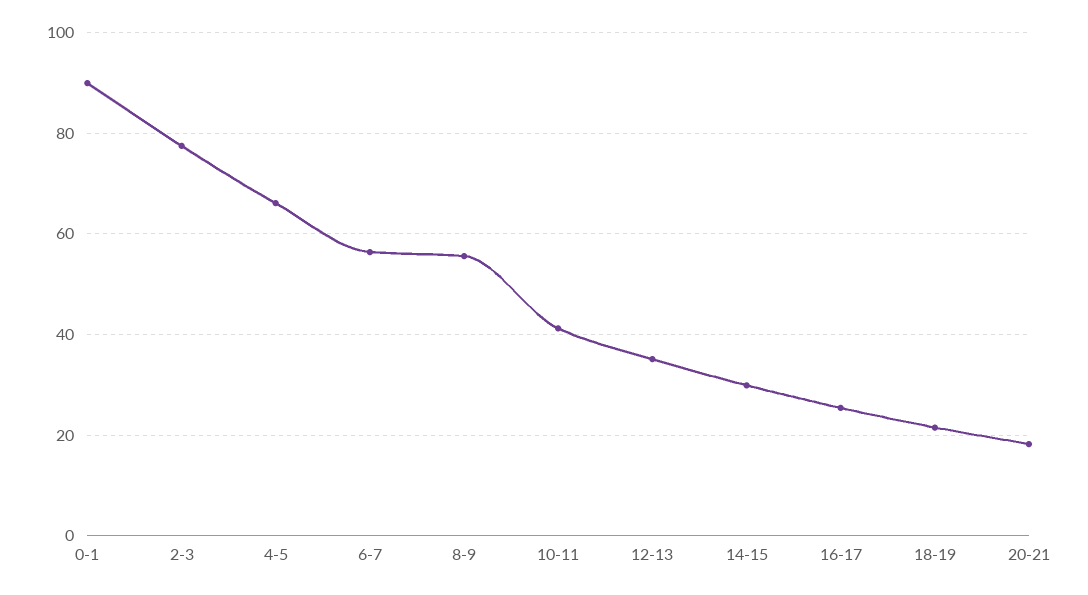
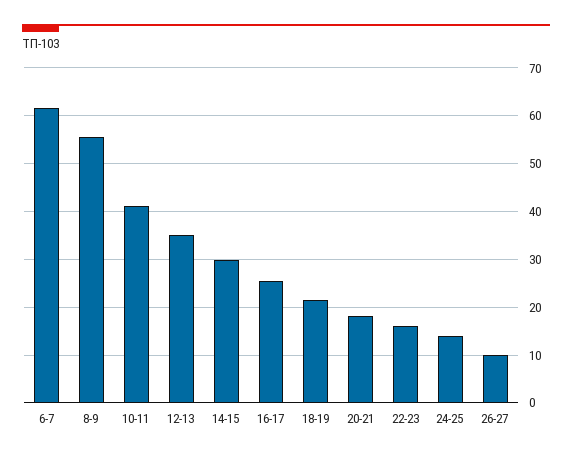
0-1: 90 -> none
2-3: 78 -> none
4-5: 66 -> none
6-7: 56 -> 62
22-23: none -> 16
24-25: none -> 14
26-27: none -> 10

